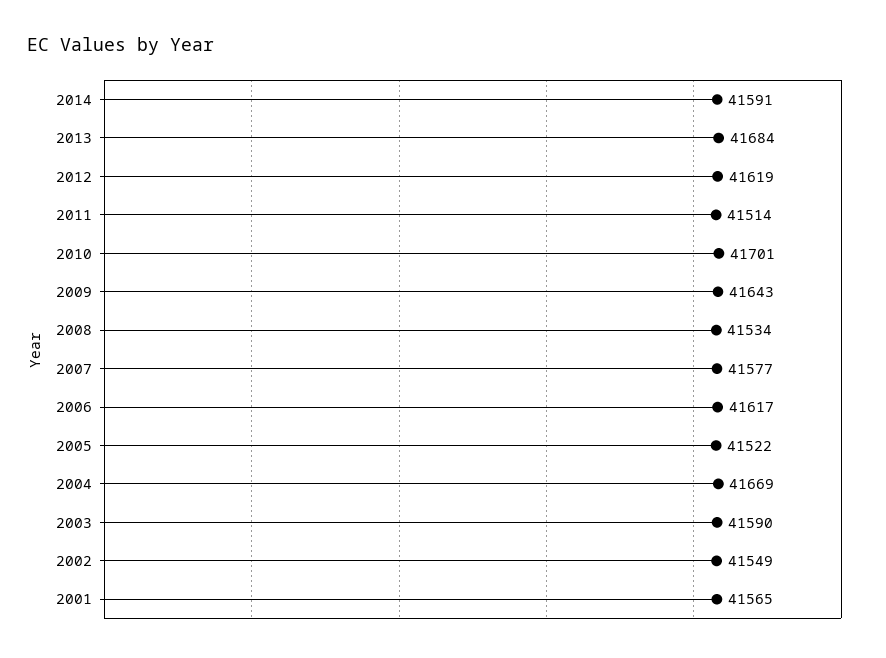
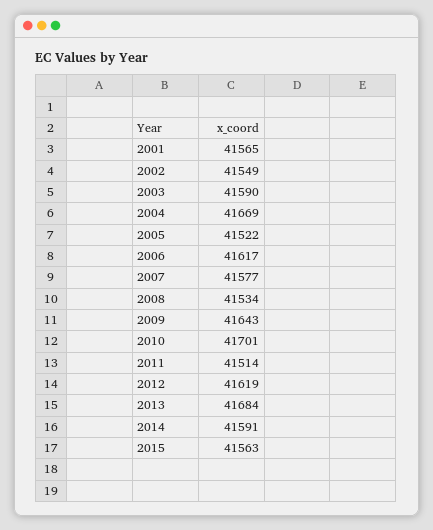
2015: none -> 41563

